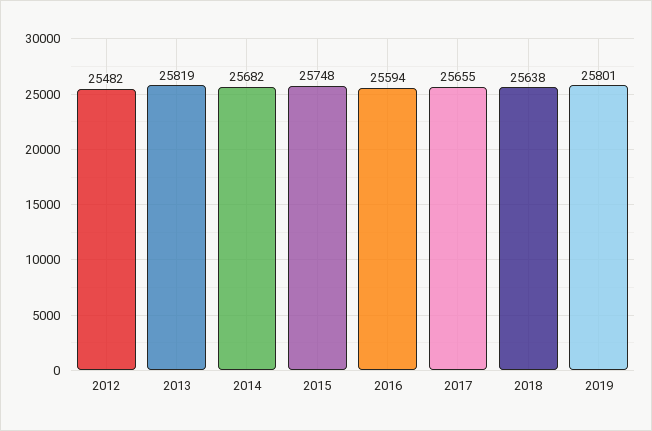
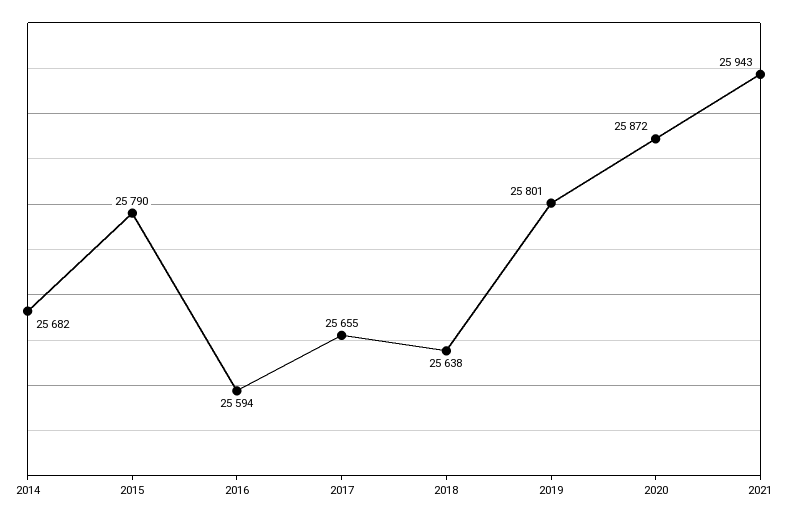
2012: 25482 -> none
2013: 25819 -> none
2015: 25748 -> 25790
2020: none -> 25872
2021: none -> 25943

